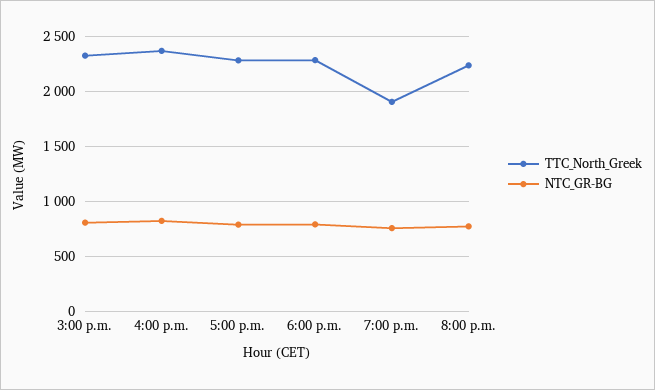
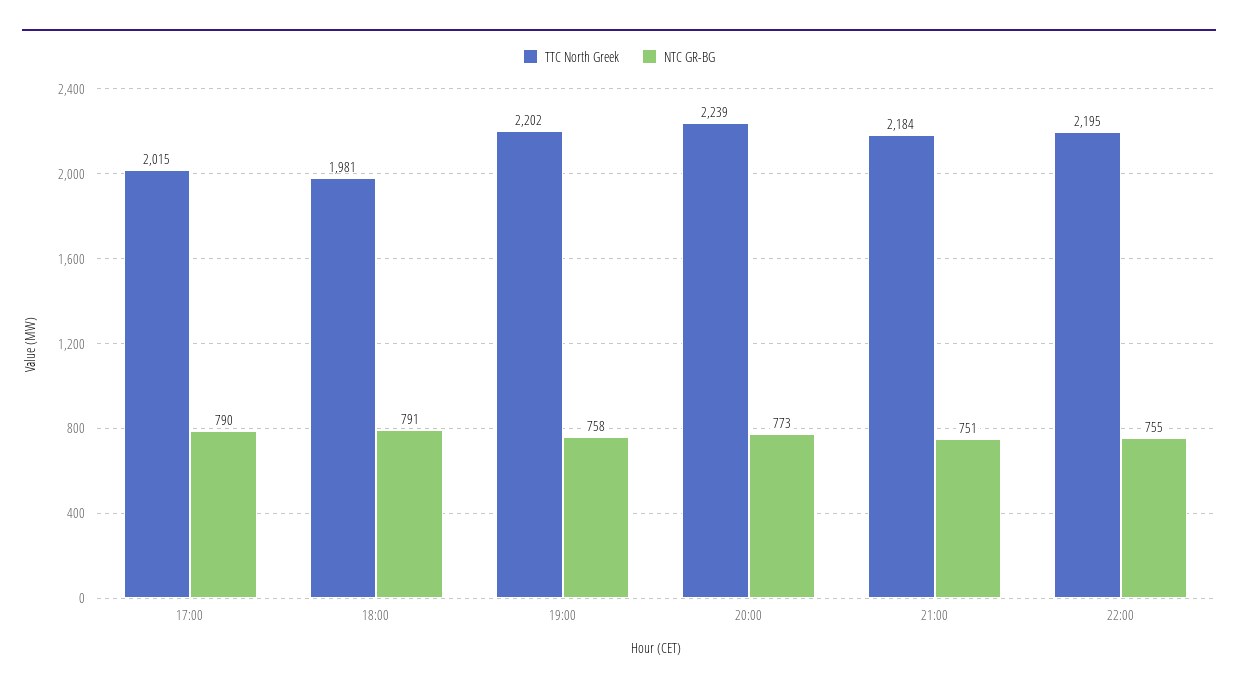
TTC_North_Greek, 3:00 p.m.: 2300 -> none
NTC_GR-BG, 3:00 p.m.: 800 -> none
TTC_North_Greek, 4:00 p.m.: 2400 -> none
NTC_GR-BG, 4:00 p.m.: 800 -> none
TTC_North_Greek, 5:00 p.m.: 2300 -> 2015
TTC_North_Greek, 6:00 p.m.: 2300 -> 1981
TTC_North_Greek, 7:00 p.m.: 1900 -> 2202
TTC_North_Greek, 21:00: none -> 2184
NTC_GR-BG, 21:00: none -> 751
TTC_North_Greek, 22:00: none -> 2195
NTC_GR-BG, 22:00: none -> 755

